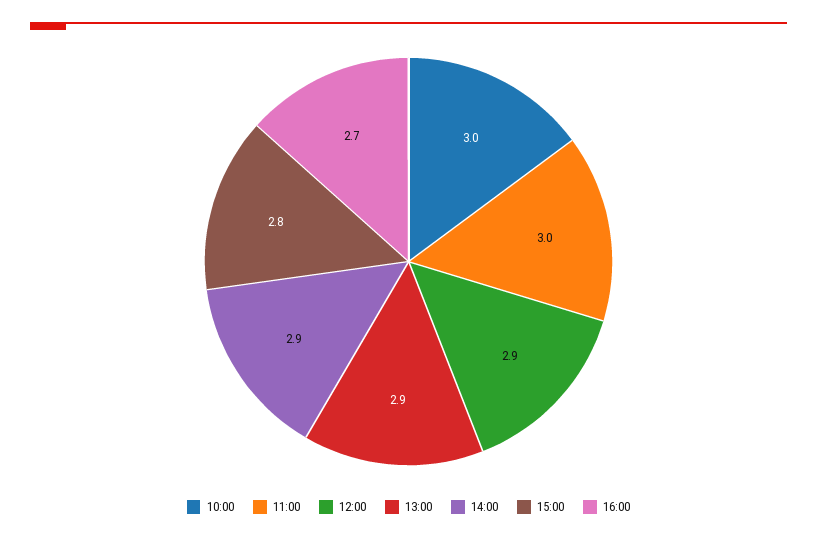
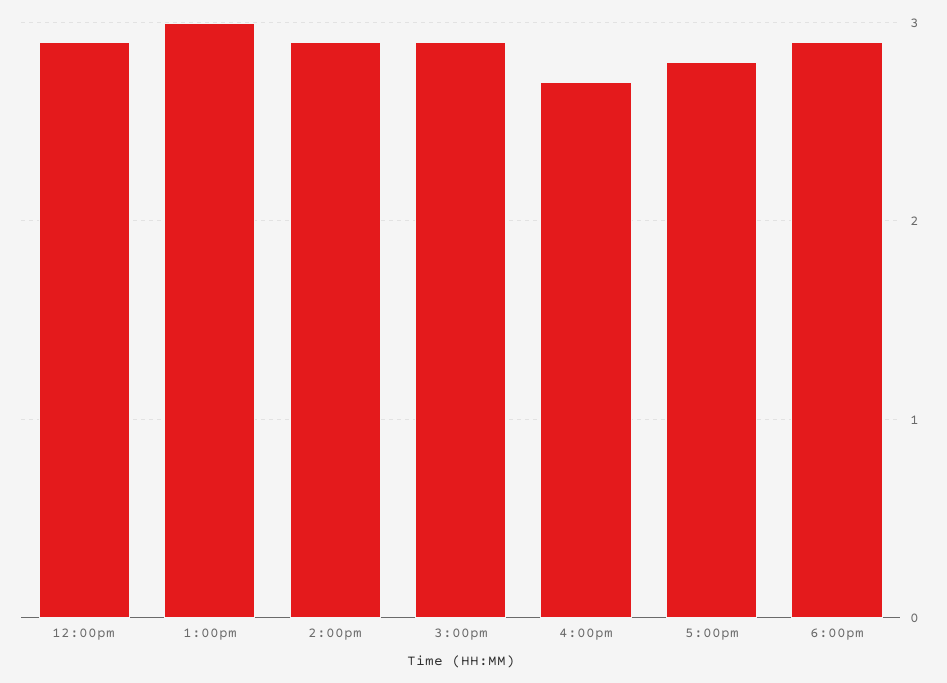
10:00: 3 -> none
11:00: 3 -> none
13:00: 2.9 -> 3
15:00: 2.8 -> 2.9
5:00pm: none -> 2.8
6:00pm: none -> 2.9

